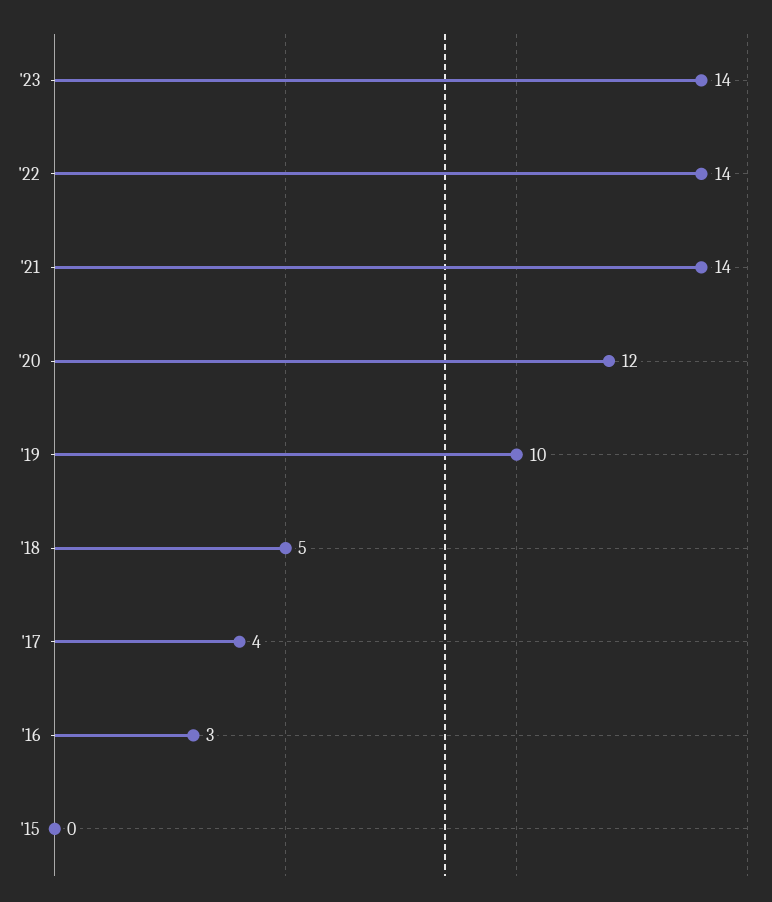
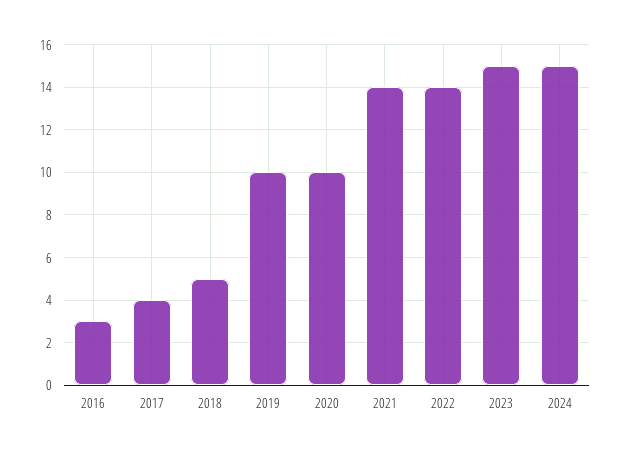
'23: 14 -> 15
'20: 12 -> 10
'15: 0 -> none
2024: none -> 15

